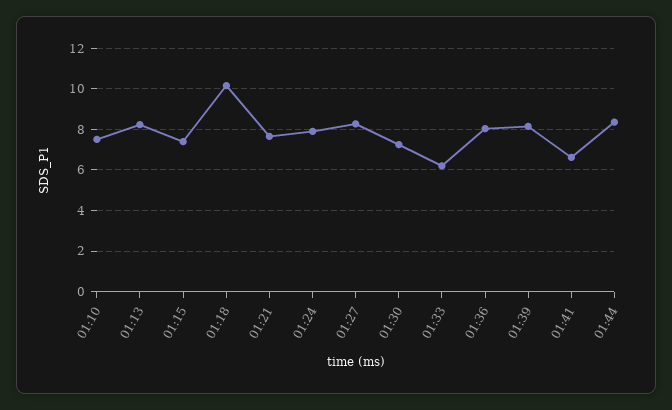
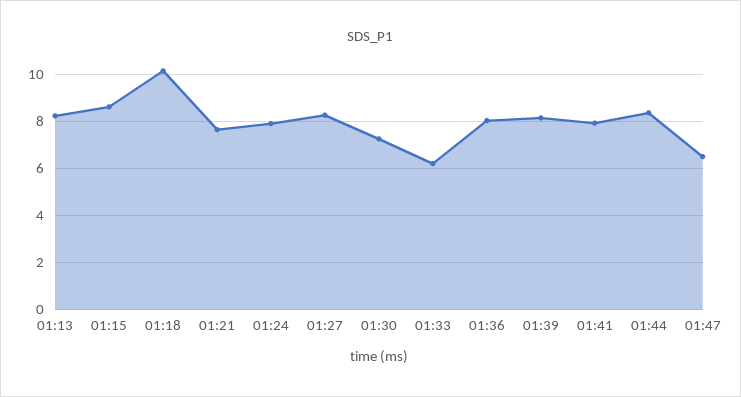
01:10: 7.5 -> none
01:15: 7.5 -> 8.5
01:41: 6.5 -> 8
01:47: none -> 6.5

